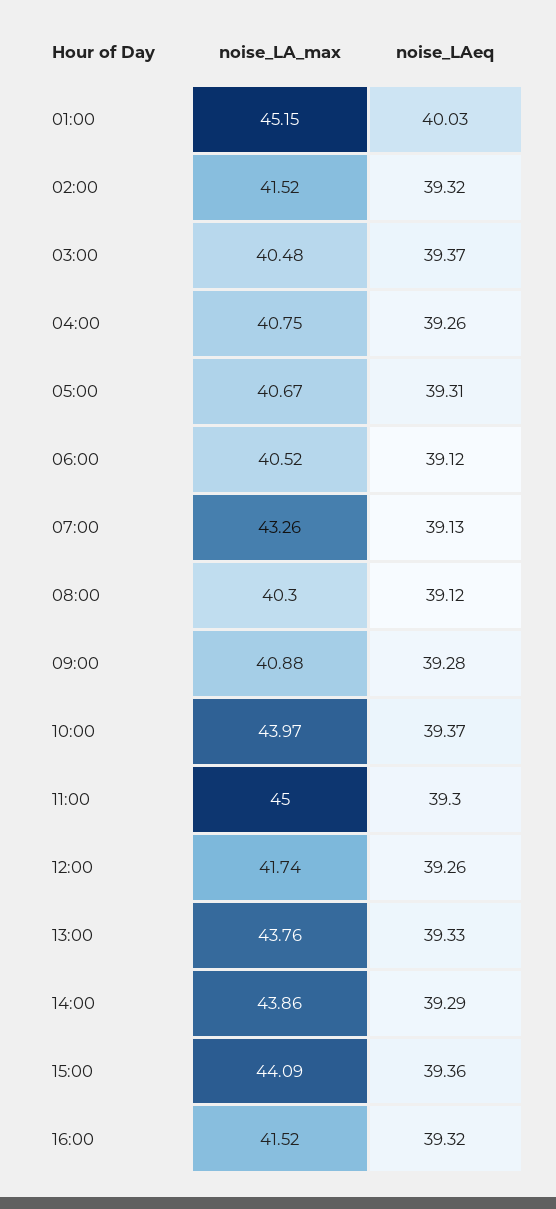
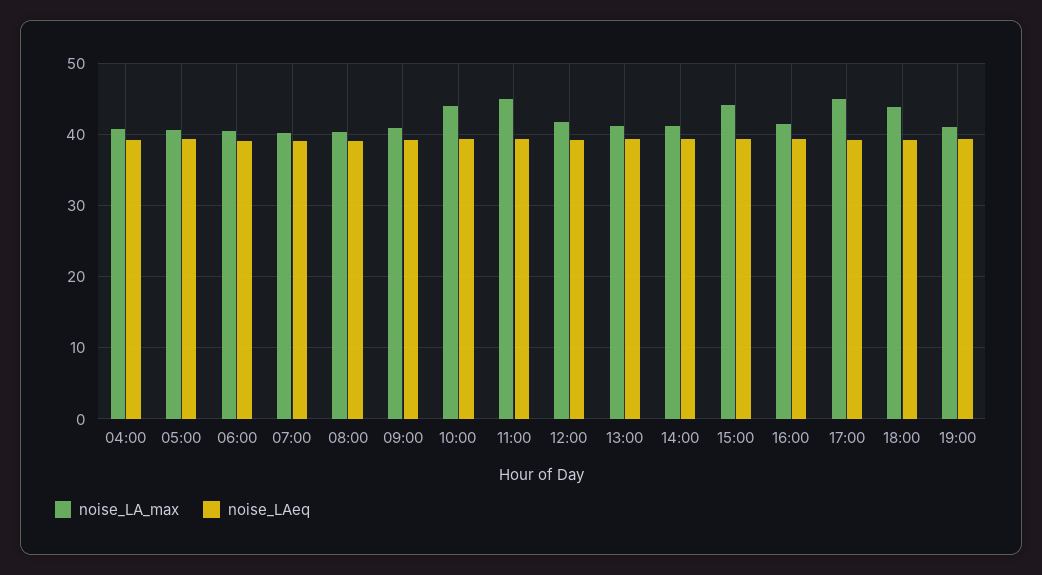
noise_LA_max, 01:00: 45.15 -> none
noise_LAeq, 01:00: 40.03 -> none
noise_LA_max, 02:00: 41.52 -> none
noise_LAeq, 02:00: 39.32 -> none
noise_LA_max, 03:00: 40.48 -> none
noise_LAeq, 03:00: 39.37 -> none
noise_LA_max, 07:00: 43.26 -> 40
noise_LA_max, 13:00: 43.76 -> 41
noise_LA_max, 14:00: 43.86 -> 41
noise_LA_max, 17:00: none -> 45
noise_LAeq, 17:00: none -> 39
noise_LA_max, 18:00: none -> 44
noise_LAeq, 18:00: none -> 39
noise_LA_max, 19:00: none -> 41
noise_LAeq, 19:00: none -> 39

